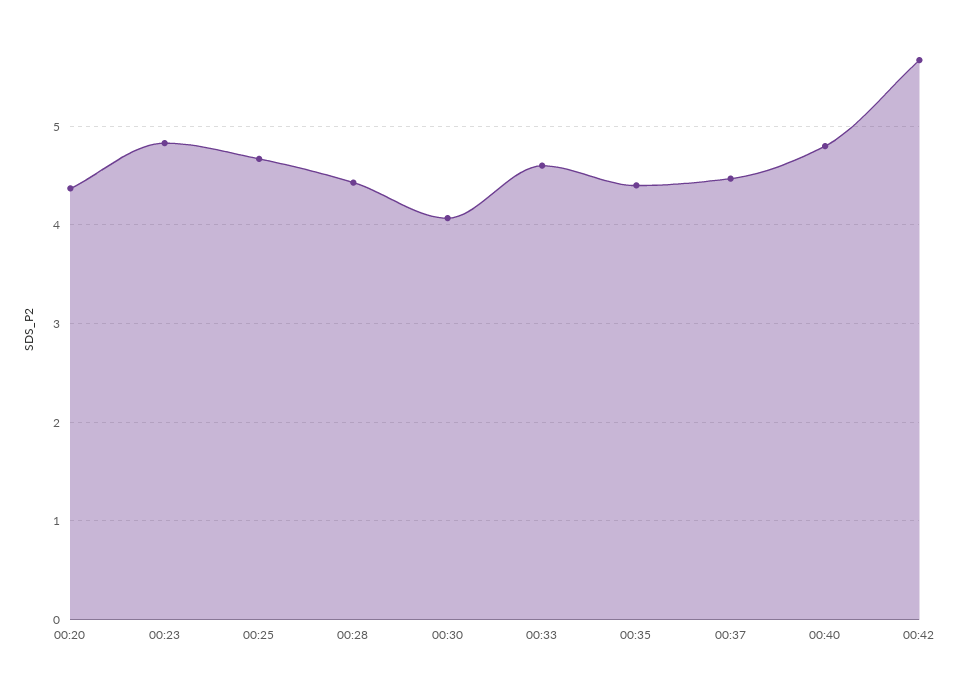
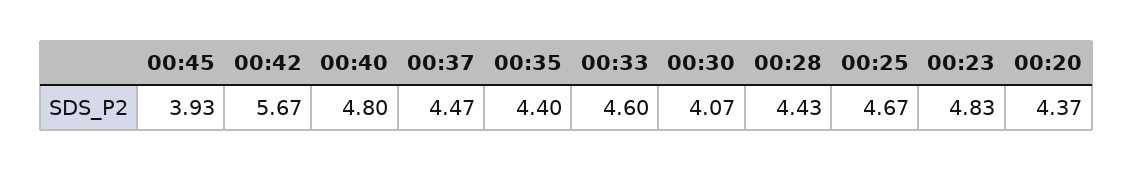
00:45: none -> 3.93

